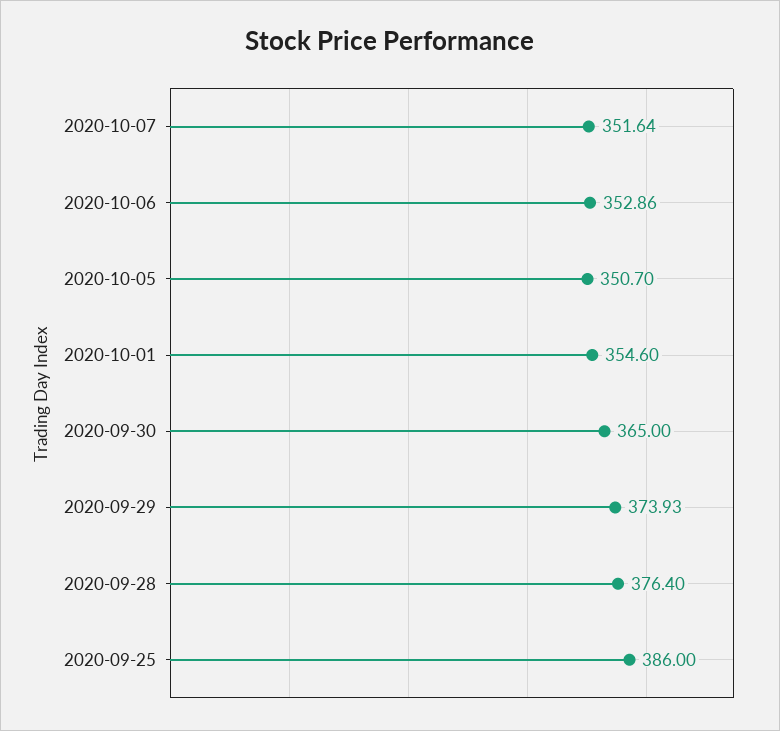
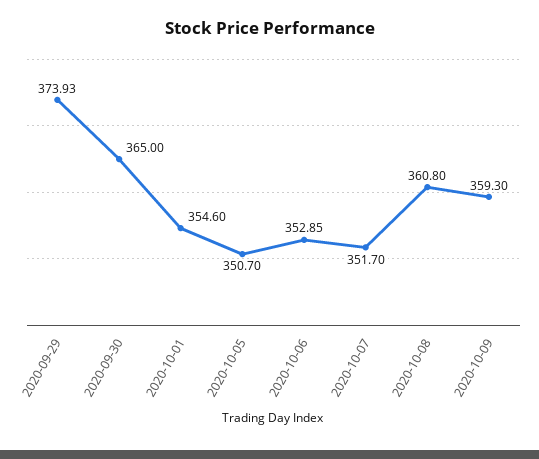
2020-10-07: 351.64 -> 351.7
2020-10-06: 352.86 -> 352.85
2020-09-28: 376.4 -> none
2020-09-25: 386 -> none
2020-10-08: none -> 360.8
2020-10-09: none -> 359.3

